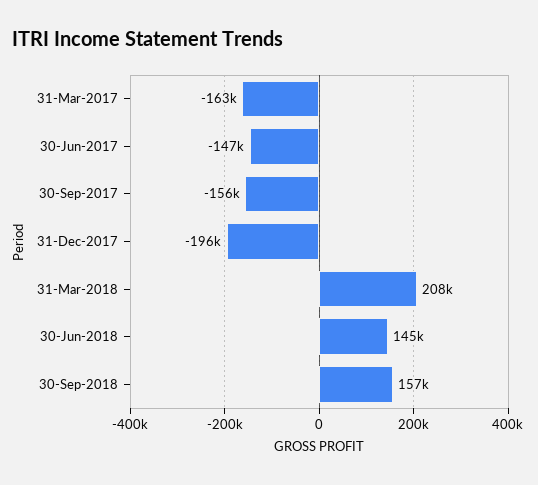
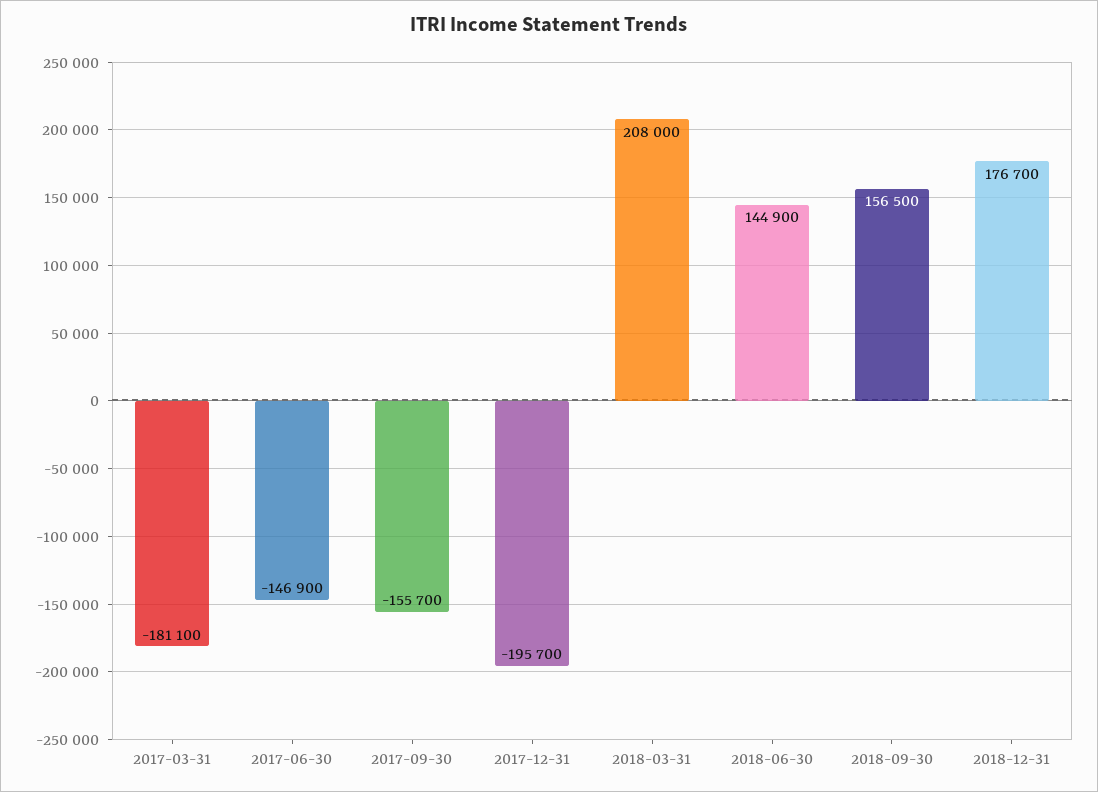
31-Mar-2017: -163000 -> -181100
2018-12-31: none -> 176700

